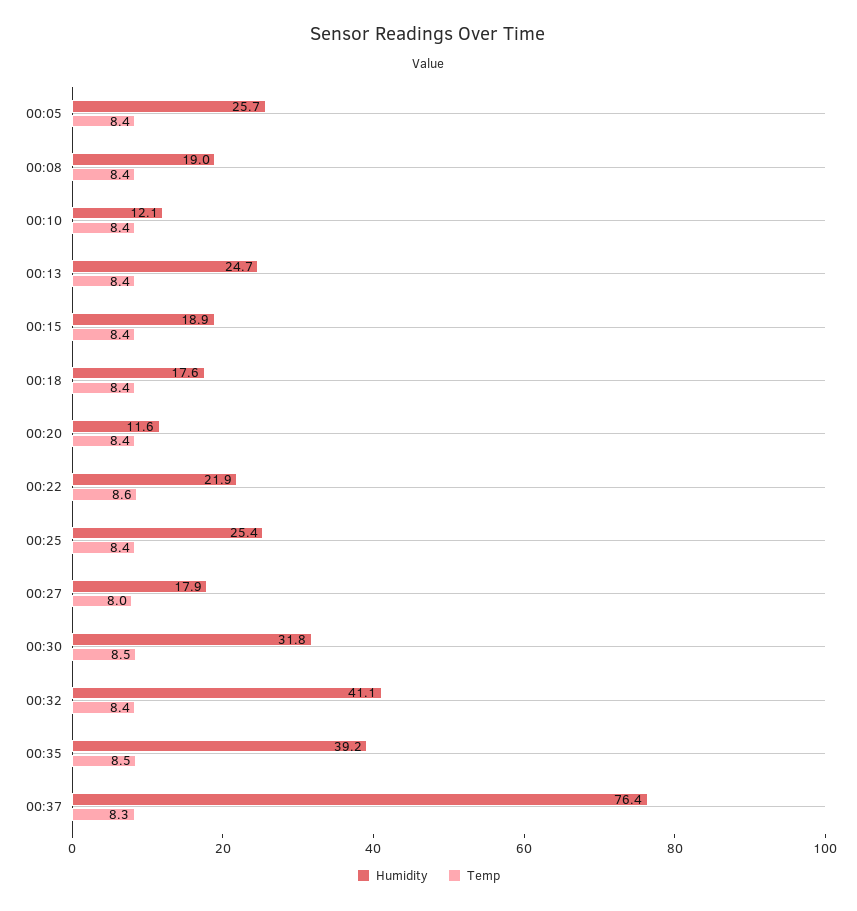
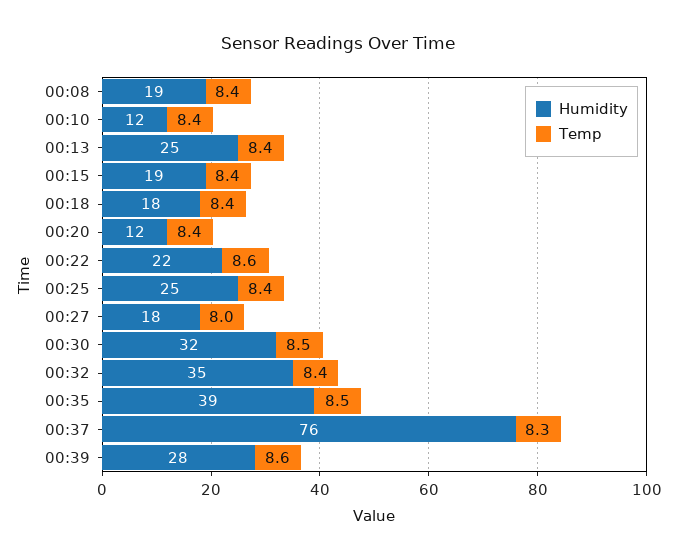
Humidity, 00:05: 25.7 -> none
Temp, 00:05: 8.4 -> none
Humidity, 00:32: 41.1 -> 35
Humidity, 00:39: none -> 28
Temp, 00:39: none -> 8.6

